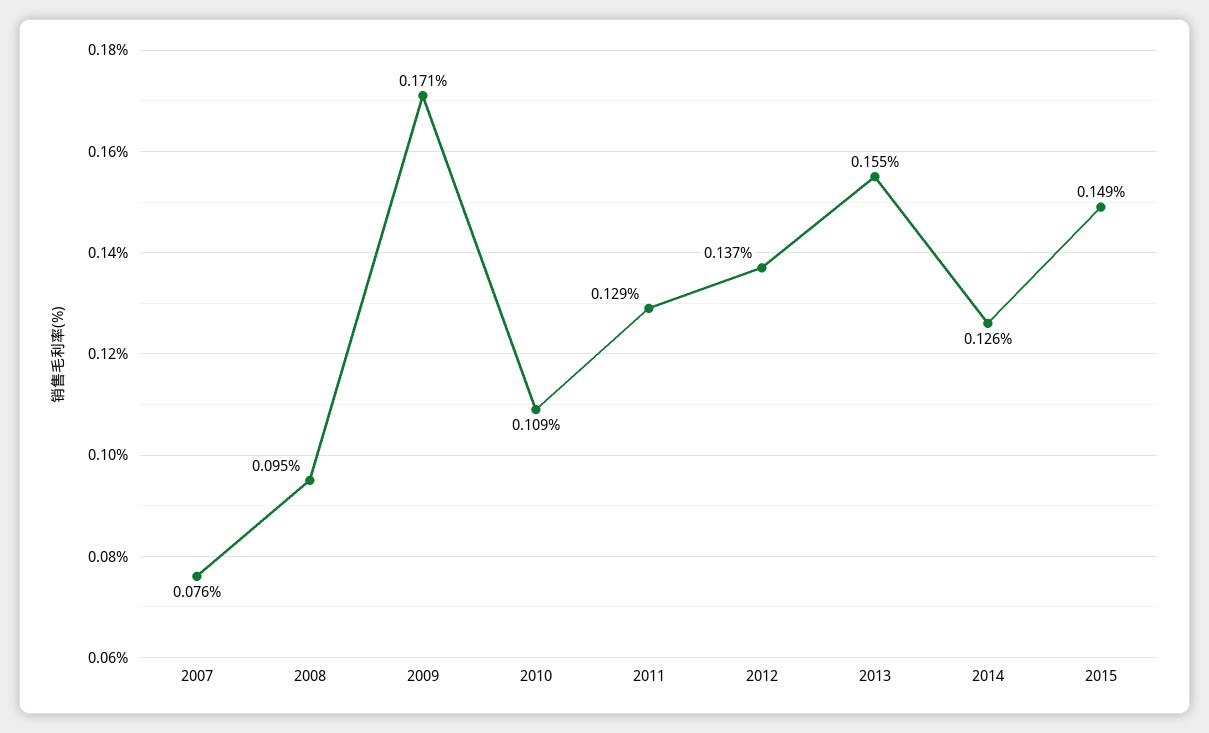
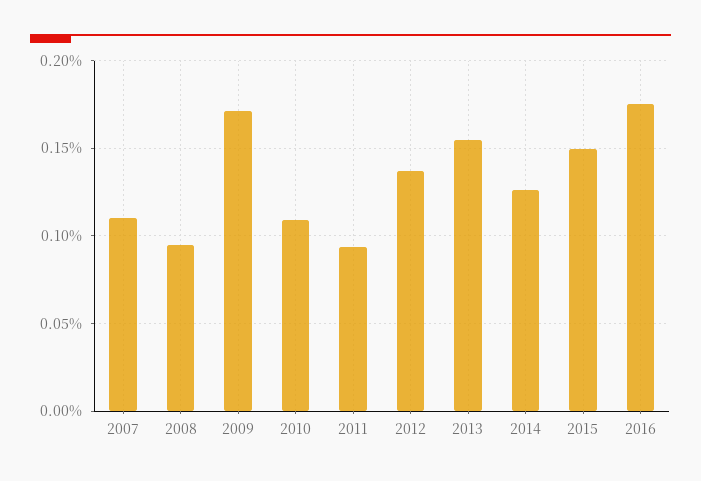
2007: 0.076 -> 0.11
2011: 0.129 -> 0.095
2016: none -> 0.175

